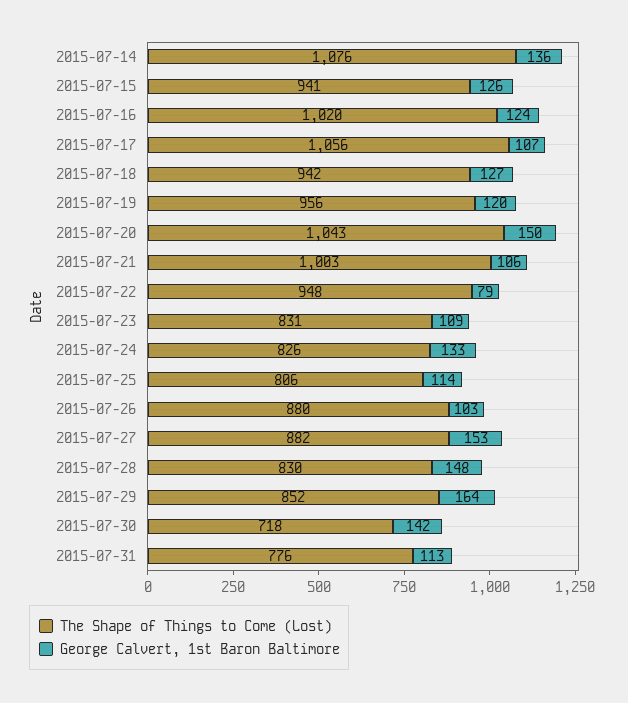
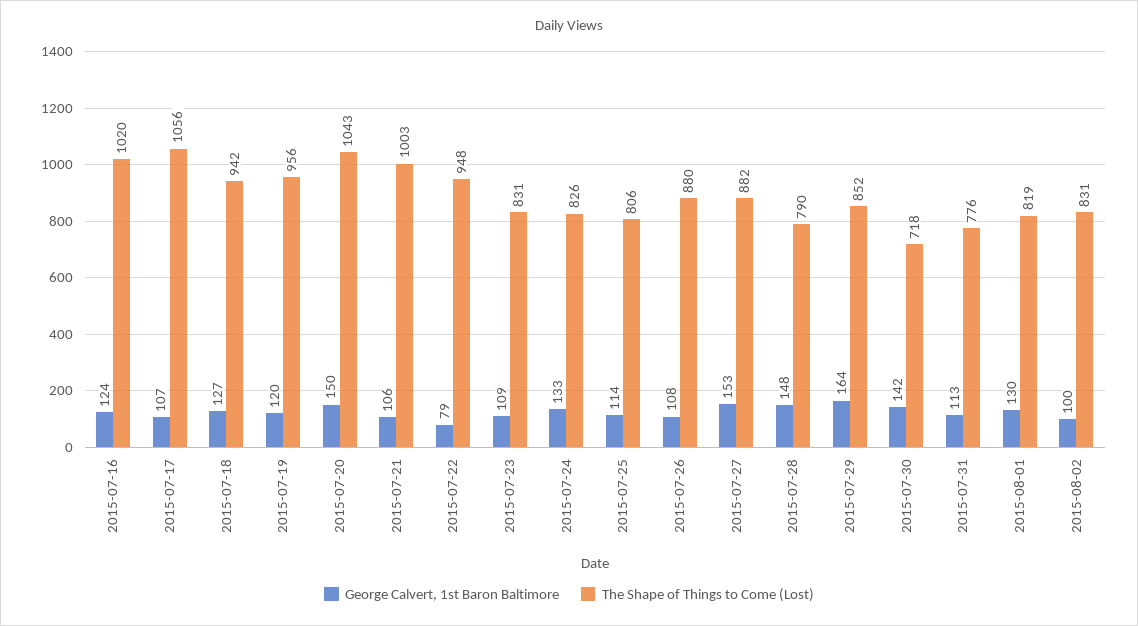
The Shape of Things to Come (Lost), 2015-07-14: 1076 -> none
George Calvert, 1st Baron Baltimore, 2015-07-14: 136 -> none
The Shape of Things to Come (Lost), 2015-07-15: 941 -> none
George Calvert, 1st Baron Baltimore, 2015-07-15: 126 -> none
George Calvert, 1st Baron Baltimore, 2015-07-26: 103 -> 108
The Shape of Things to Come (Lost), 2015-07-28: 830 -> 790
George Calvert, 1st Baron Baltimore, 2015-08-01: none -> 130
The Shape of Things to Come (Lost), 2015-08-01: none -> 819
George Calvert, 1st Baron Baltimore, 2015-08-02: none -> 100
The Shape of Things to Come (Lost), 2015-08-02: none -> 831

